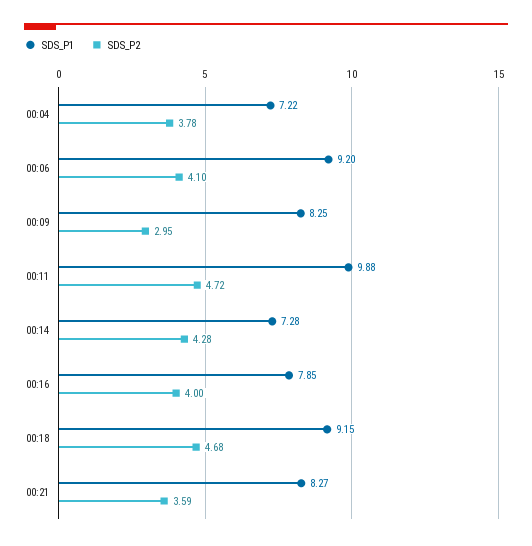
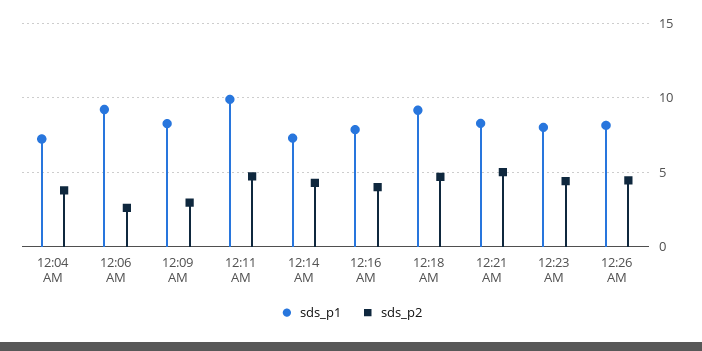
SDS_P2, 00:06: 4.1 -> 2.5
SDS_P2, 00:21: 3.59 -> 5
SDS_P1, 12:23 AM: none -> 8
SDS_P2, 12:23 AM: none -> 4.5
SDS_P1, 12:26 AM: none -> 8
SDS_P2, 12:26 AM: none -> 4.5

